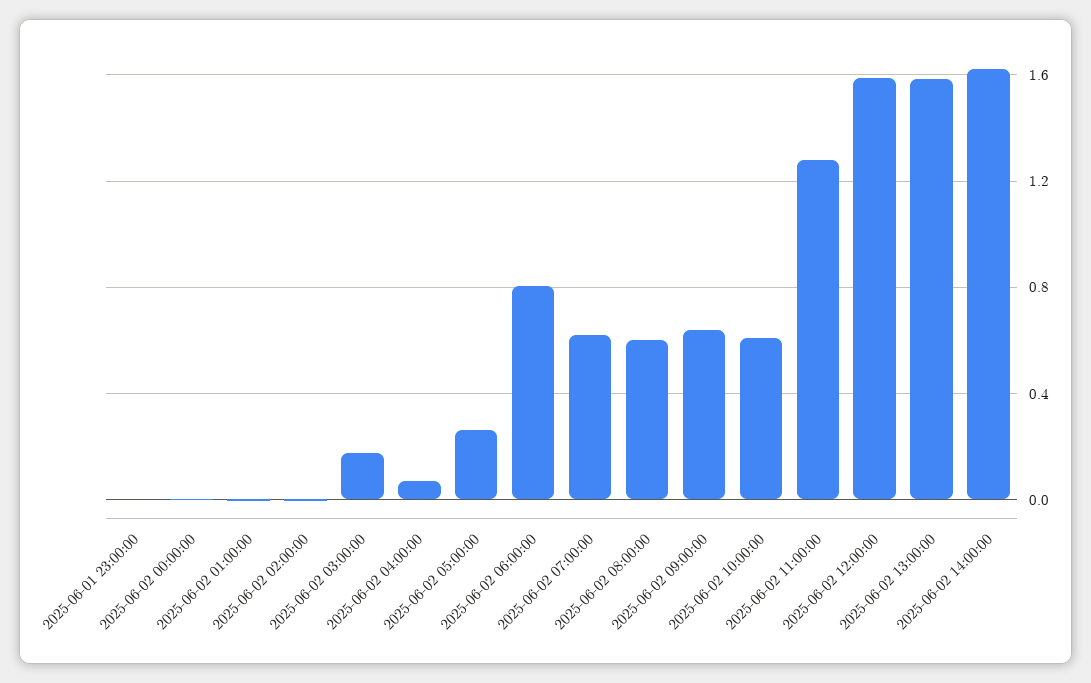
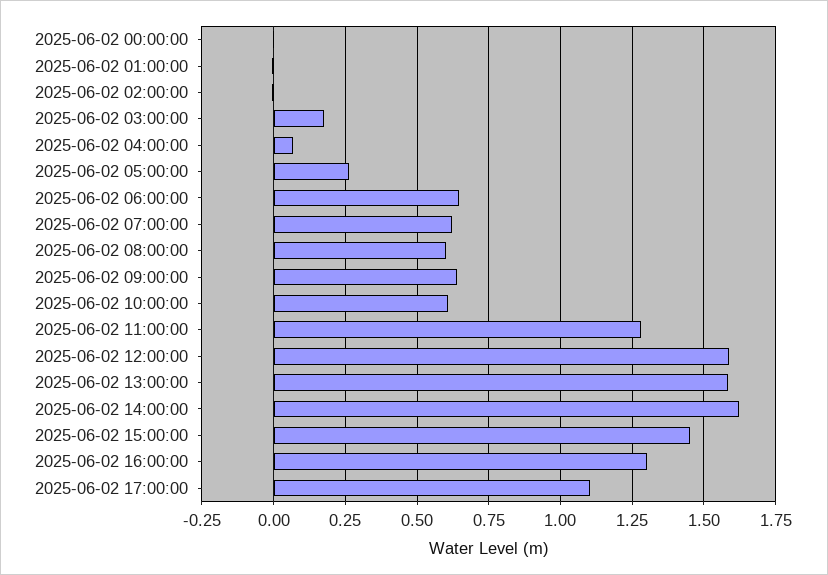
2025-06-01 23:00:00: 0 -> none
2025-06-02 06:00:00: 0.8 -> 0.65
2025-06-02 15:00:00: none -> 1.45
2025-06-02 16:00:00: none -> 1.3
2025-06-02 17:00:00: none -> 1.1

